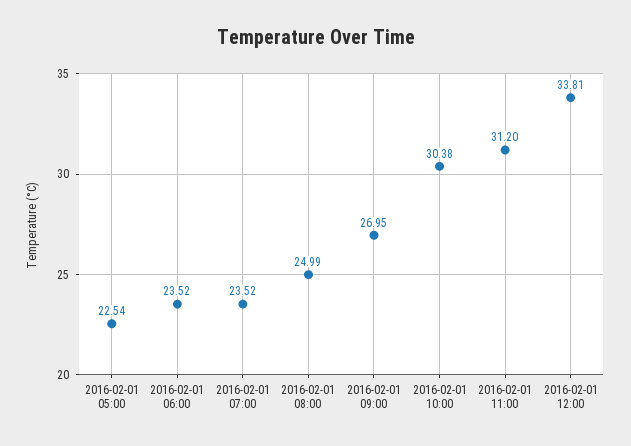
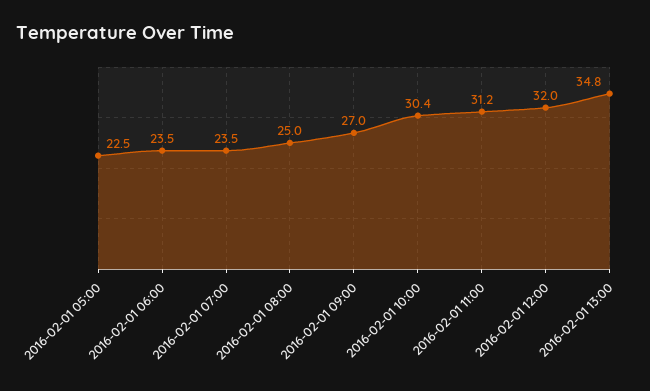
2016-02-01 12:00: 33.81 -> 32
2016-02-01 13:00: none -> 34.8

